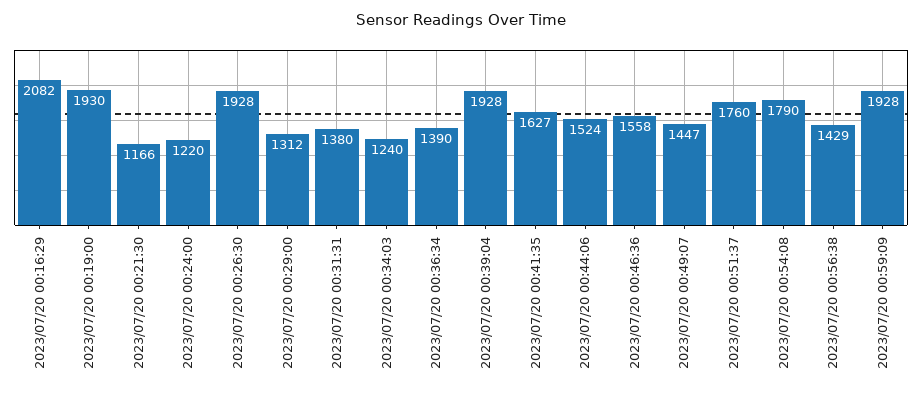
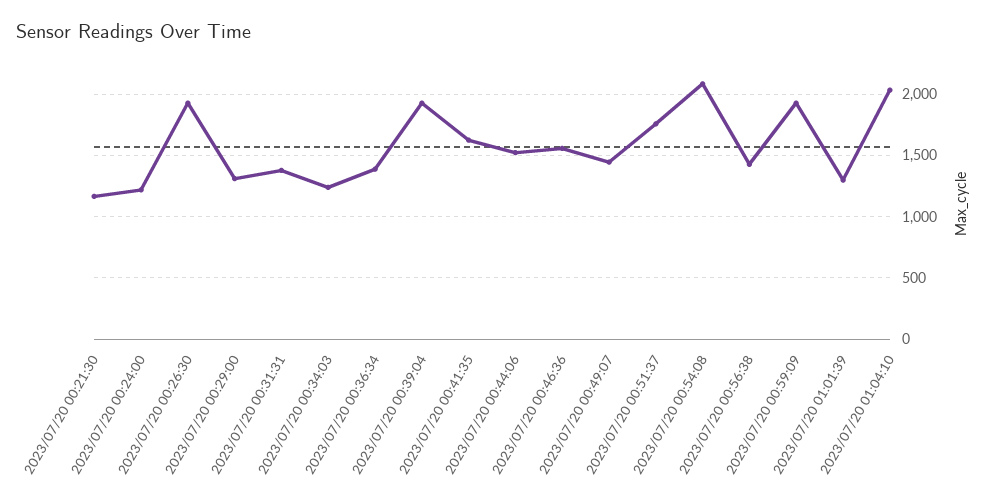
2023/07/20 00:16:29: 2082 -> none
2023/07/20 00:19:00: 1930 -> none
2023/07/20 00:54:08: 1790 -> 2100
2023/07/20 01:01:39: none -> 1300
2023/07/20 01:04:10: none -> 2050

